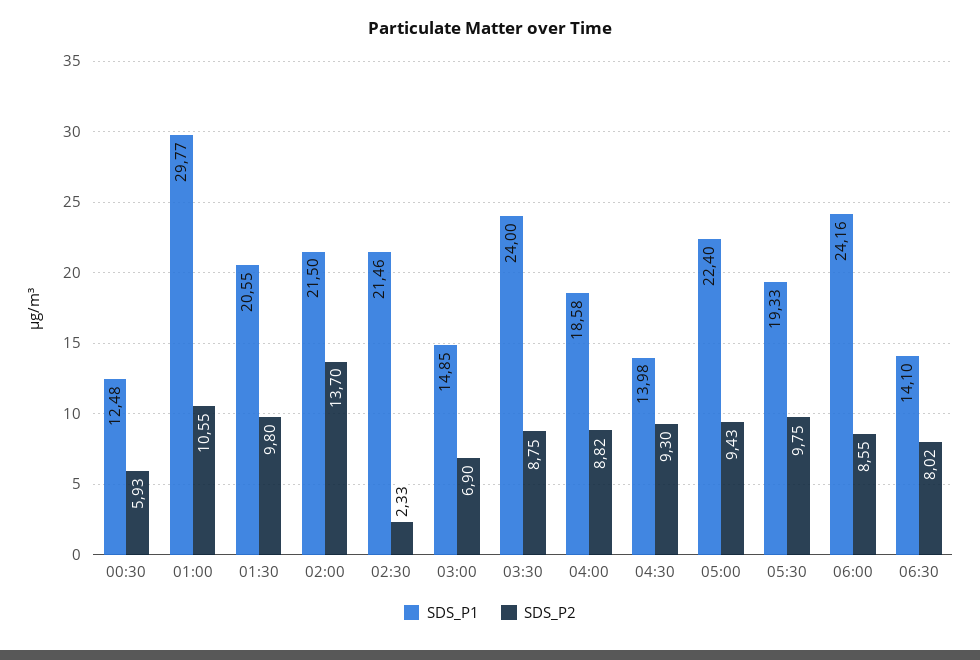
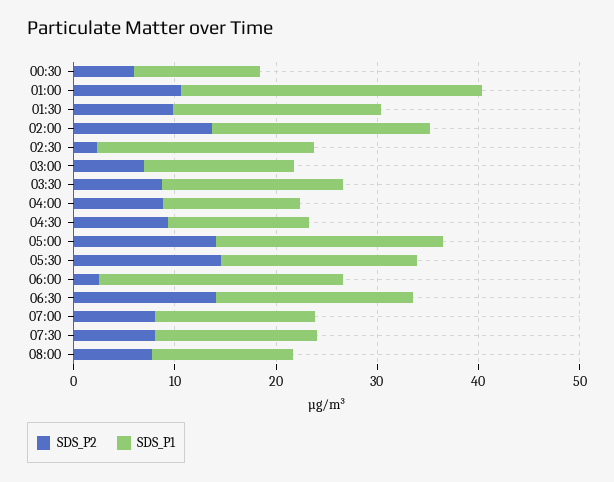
SDS_P1, 03:30: 24 -> 18
SDS_P1, 04:00: 18.58 -> 14
SDS_P2, 05:00: 9.43 -> 14
SDS_P2, 05:30: 9.75 -> 14
SDS_P2, 06:00: 8.55 -> 2
SDS_P1, 06:30: 14.1 -> 20
SDS_P2, 06:30: 8.02 -> 14
SDS_P2, 07:00: none -> 8
SDS_P1, 07:00: none -> 16
SDS_P2, 07:30: none -> 8
SDS_P1, 07:30: none -> 16
SDS_P2, 08:00: none -> 8
SDS_P1, 08:00: none -> 14

